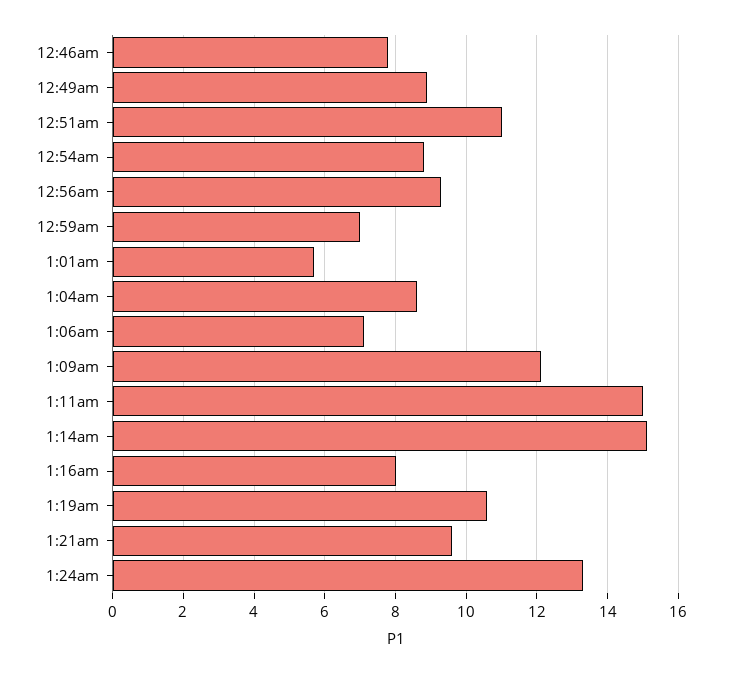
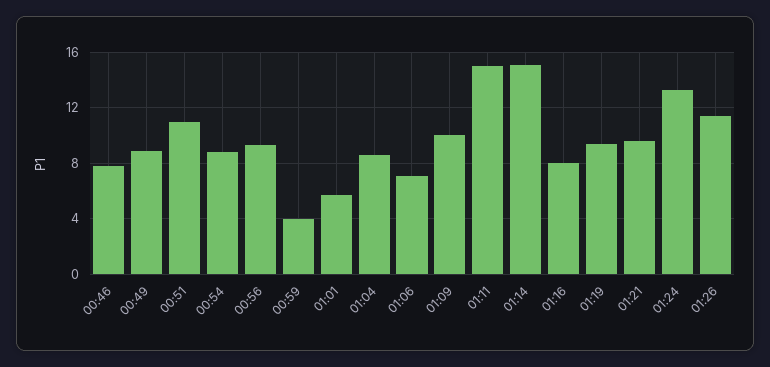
12:59am: 7 -> 4
1:09am: 12 -> 10
1:19am: 10.5 -> 9.5
01:26: none -> 11.5

